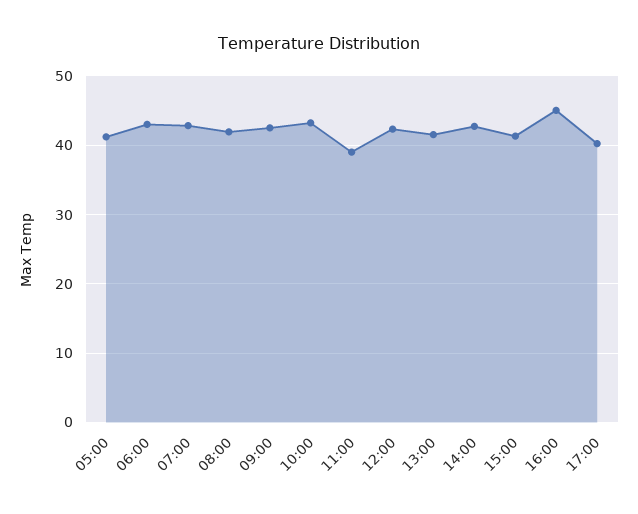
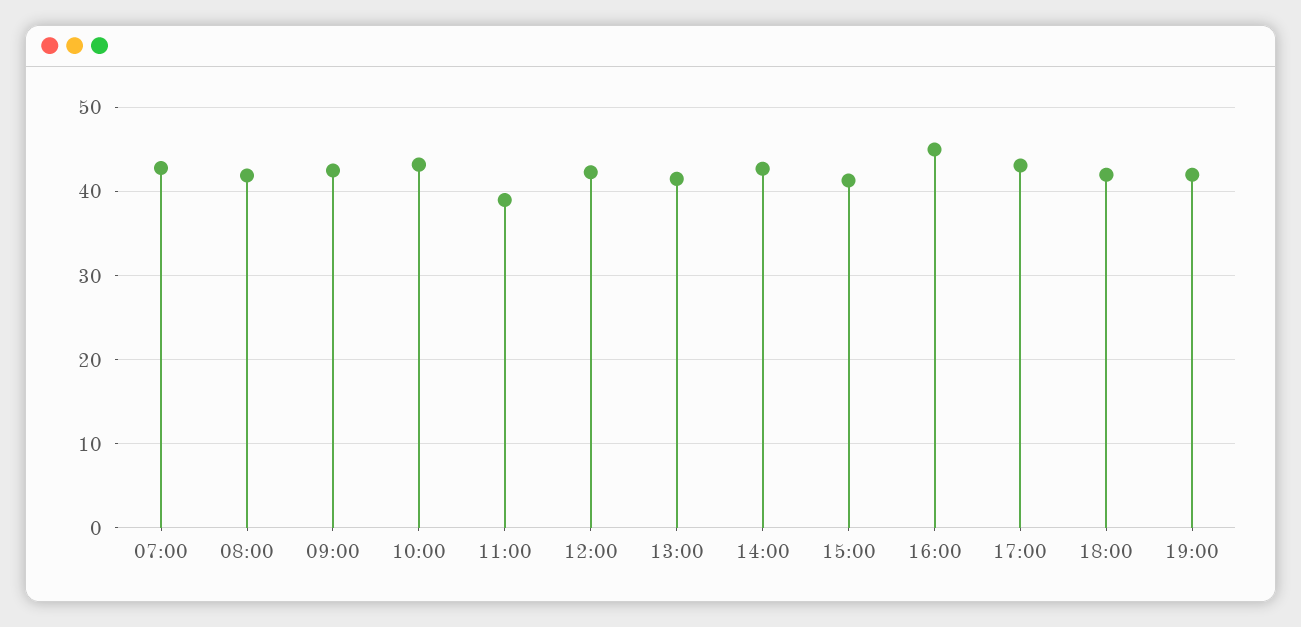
05:00: 41 -> none
06:00: 43 -> none
17:00: 40 -> 43
18:00: none -> 42
19:00: none -> 42

